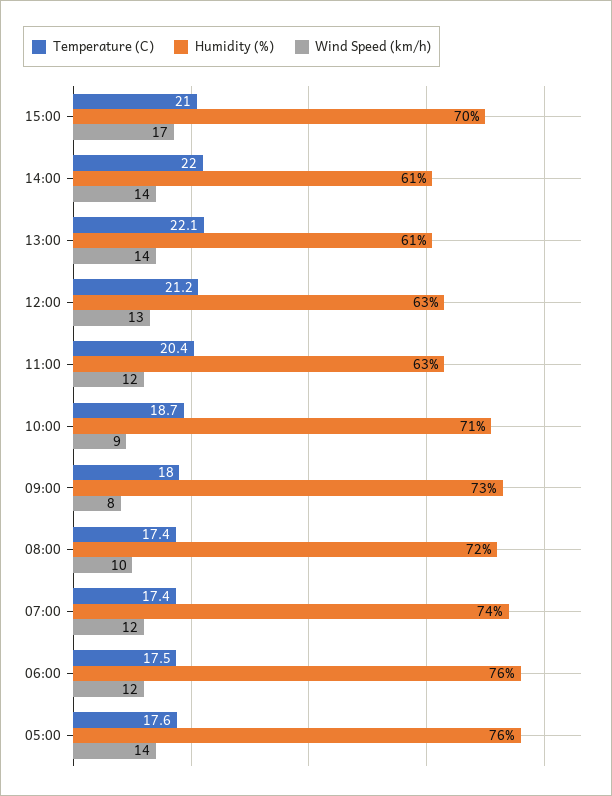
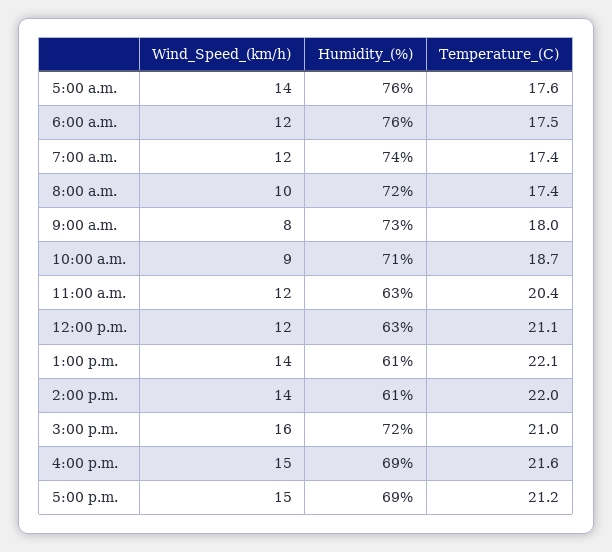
Humidity (%), 15:00: 70 -> 72
Wind Speed (km/h), 15:00: 17 -> 16
Temperature (C), 12:00: 21.2 -> 21.1
Wind Speed (km/h), 12:00: 13 -> 12
Wind Speed (km/h), 4:00 p.m.: none -> 15
Humidity (%), 4:00 p.m.: none -> 69
Temperature (C), 4:00 p.m.: none -> 21.6
Wind Speed (km/h), 5:00 p.m.: none -> 15
Humidity (%), 5:00 p.m.: none -> 69
Temperature (C), 5:00 p.m.: none -> 21.2

